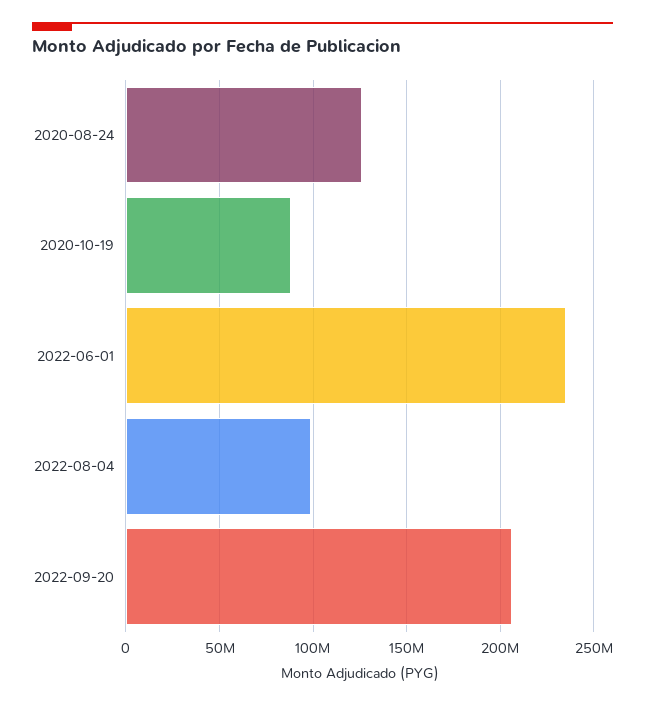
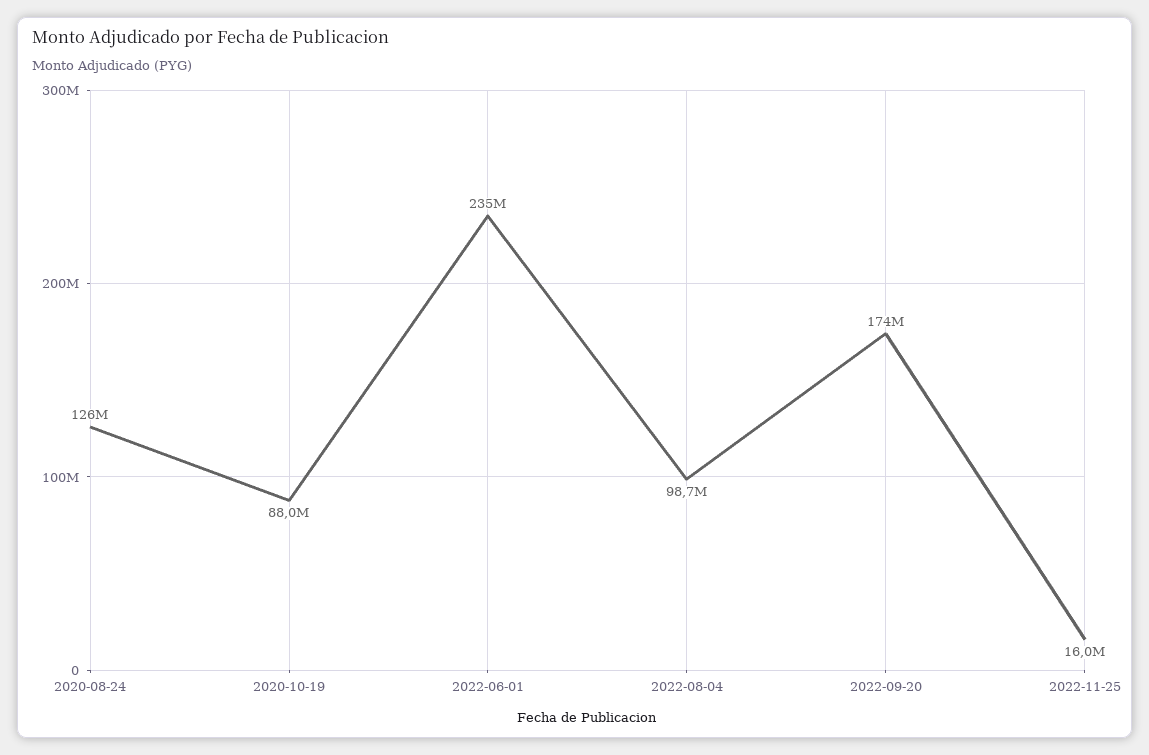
2022-09-20: 205000000 -> 174000000
2022-11-25: none -> 16000000

